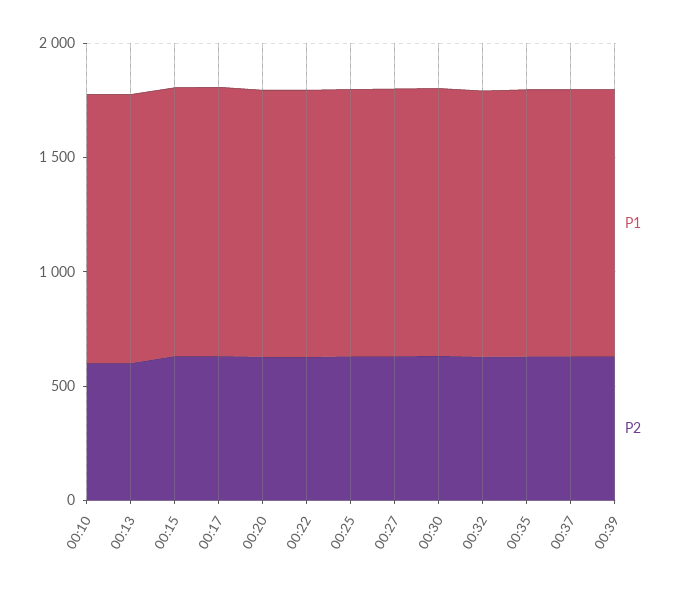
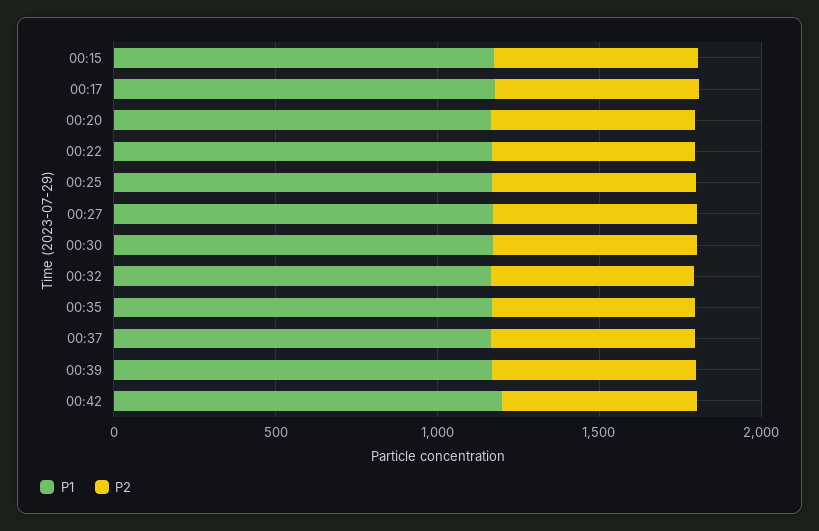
P1, 00:10: 1200 -> none
P2, 00:10: 600 -> none
P1, 00:13: 1200 -> none
P2, 00:13: 600 -> none
P1, 00:42: none -> 1200
P2, 00:42: none -> 600

